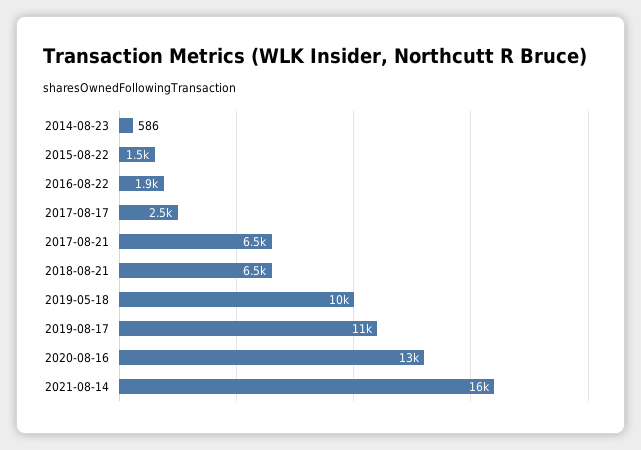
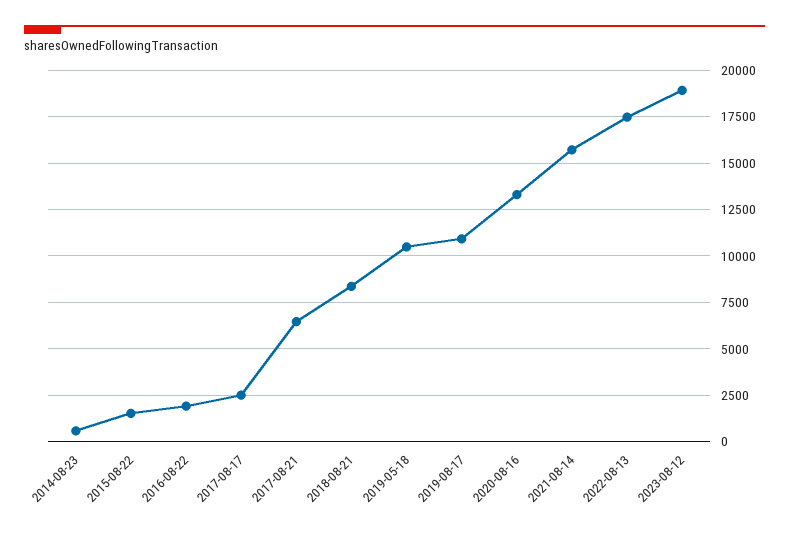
2018-08-21: 6500 -> 8500
2022-08-13: none -> 17500
2023-08-12: none -> 19000

